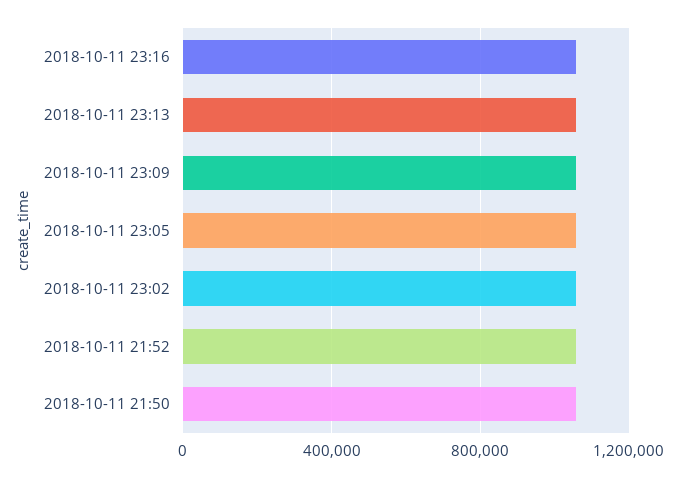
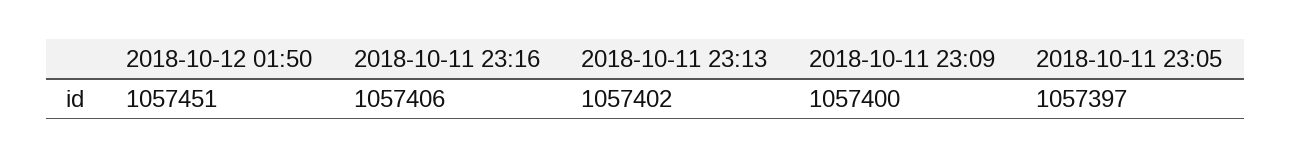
2018-10-11 23:02: 1050000 -> none
2018-10-11 21:52: 1050000 -> none
2018-10-11 21:50: 1050000 -> none
2018-10-12 01:50: none -> 1057451

